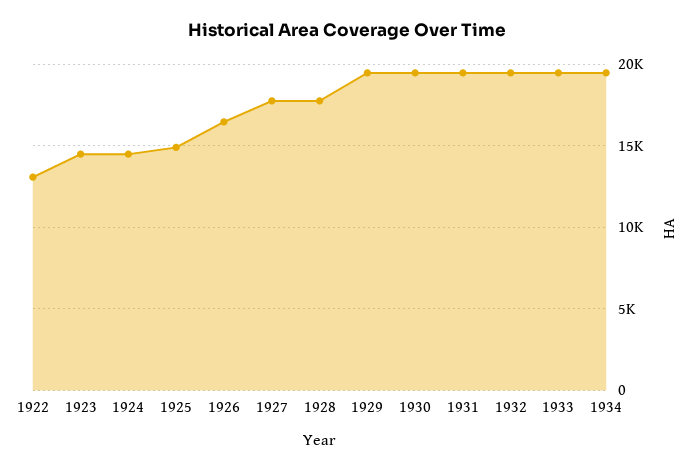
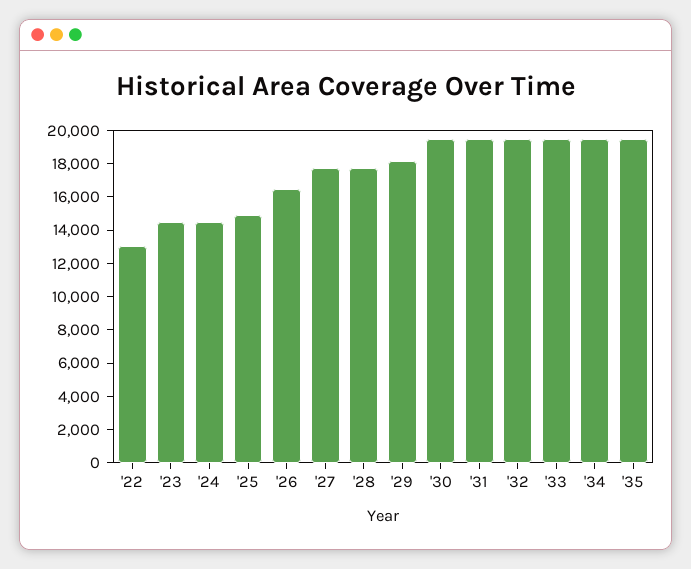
1929: 19500 -> 18000
'35: none -> 19500

